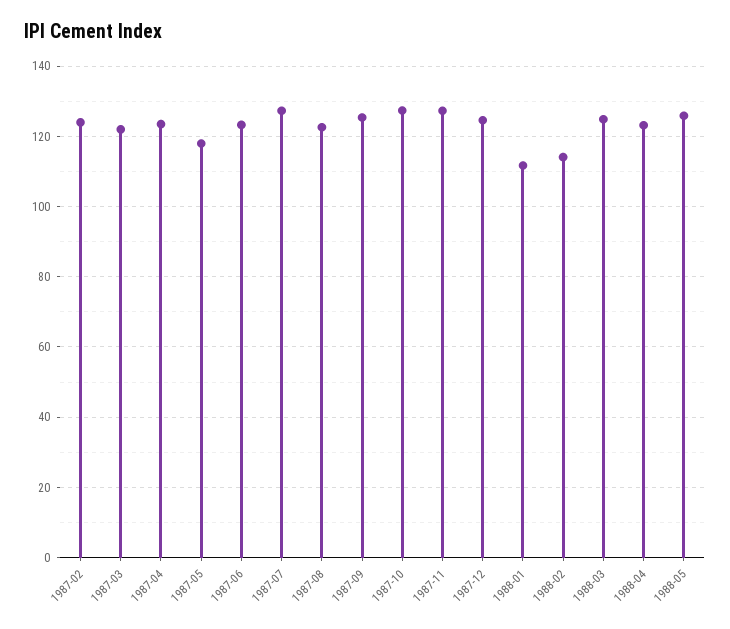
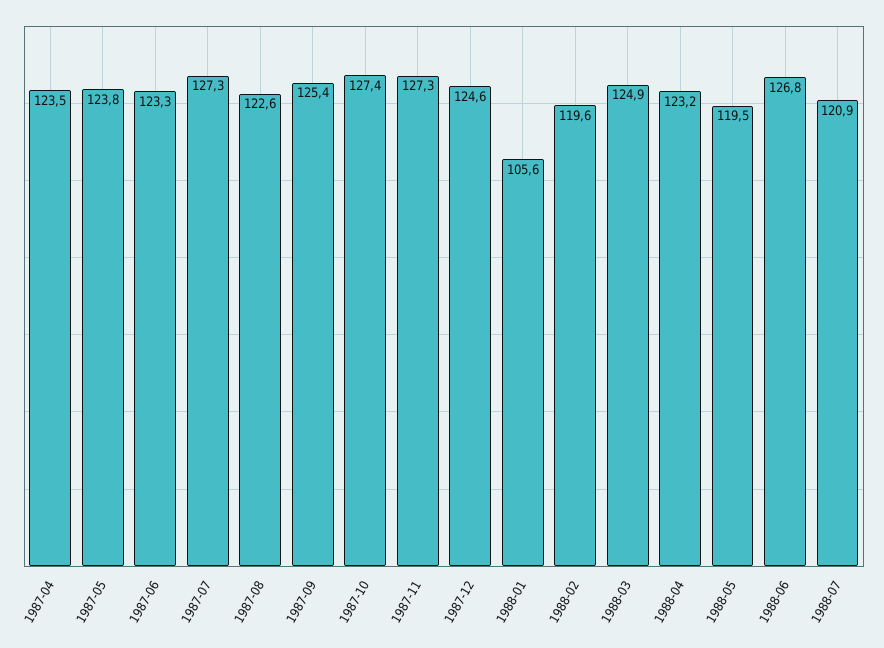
1987-02: 124 -> none
1987-03: 122 -> none
1987-05: 118 -> 123.8
1988-01: 112 -> 105.6
1988-02: 114 -> 119.6
1988-05: 126 -> 119.5
1988-06: none -> 126.8
1988-07: none -> 120.9

